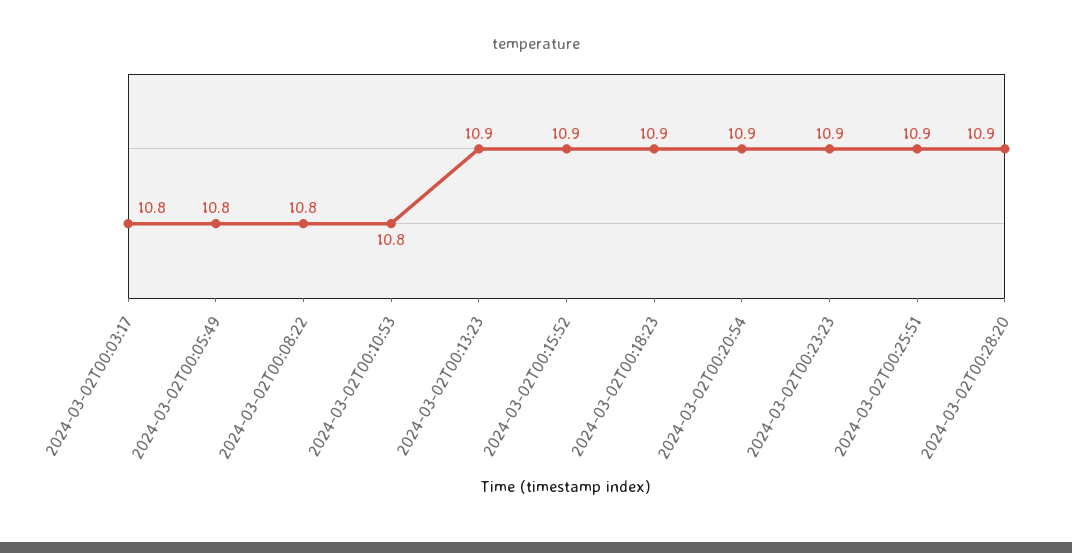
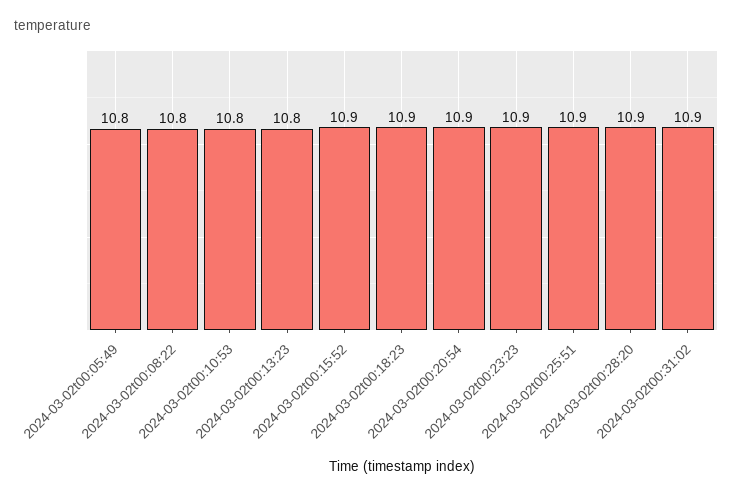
2024-03-02T00:03:17: 10.8 -> none
2024-03-02T00:13:23: 10.9 -> 10.8
2024-03-02t00:31:02: none -> 10.9

